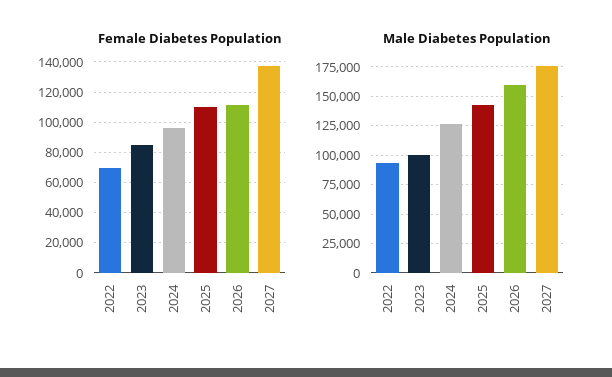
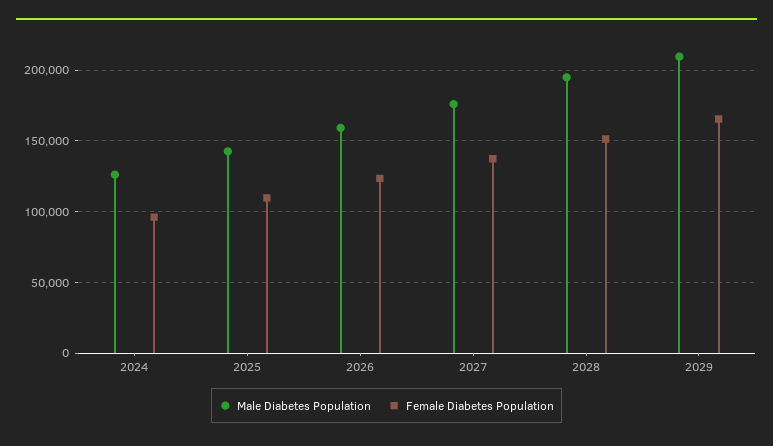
Female Diabetes Population, 2022: 70000 -> none
Female Diabetes Population, 2023: 85000 -> none
Female Diabetes Population, 2026: 110000 -> 125000
Male Diabetes Population, 2022: 100000 -> none
Male Diabetes Population, 2023: 100000 -> none
Male Diabetes Population, 2028: none -> 195000
Female Diabetes Population, 2028: none -> 150000
Male Diabetes Population, 2029: none -> 210000
Female Diabetes Population, 2029: none -> 165000

